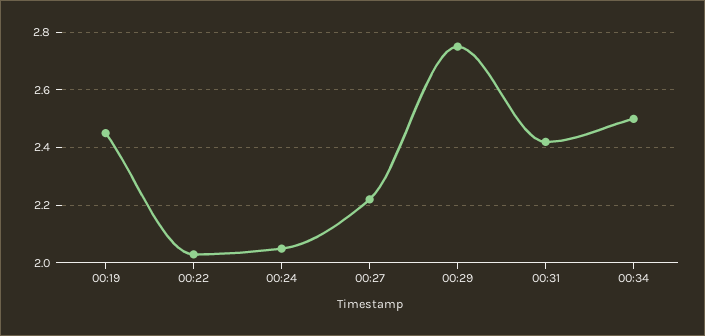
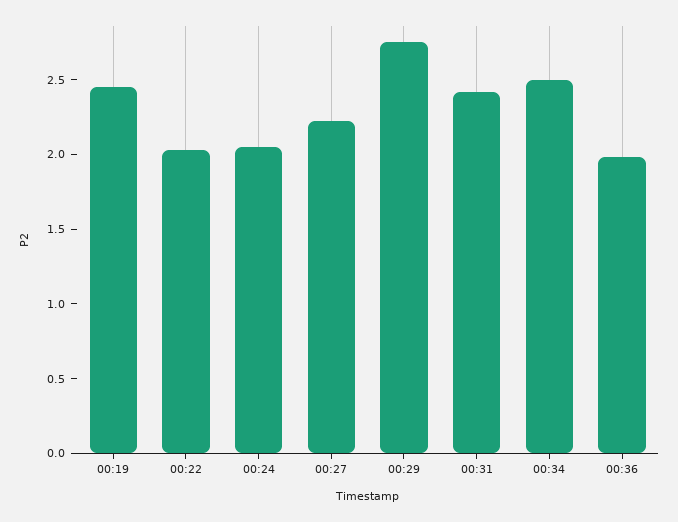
00:36: none -> 2

